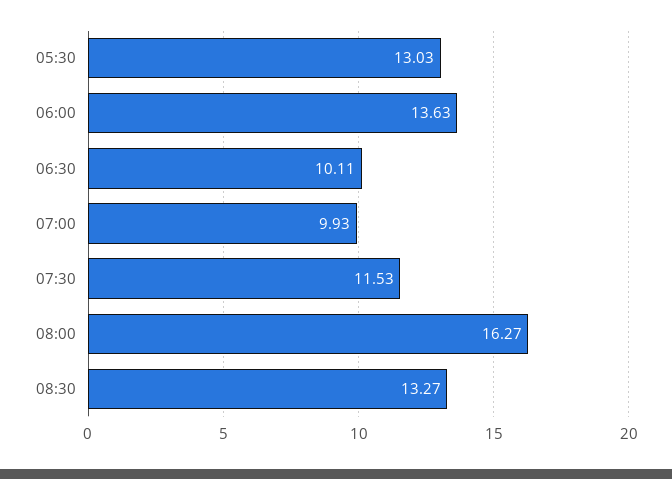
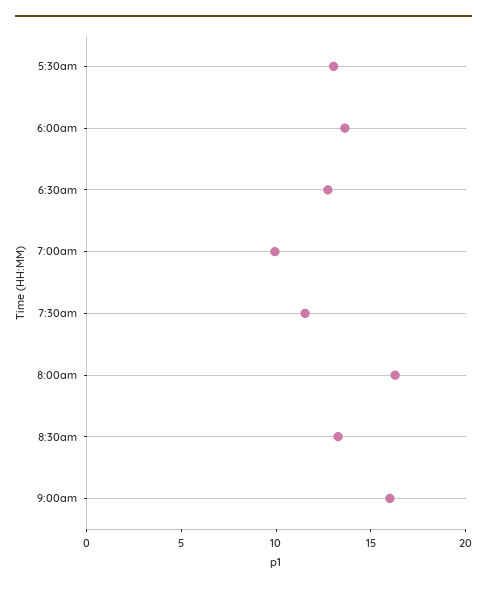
06:30: 10.11 -> 13
9:00am: none -> 16

